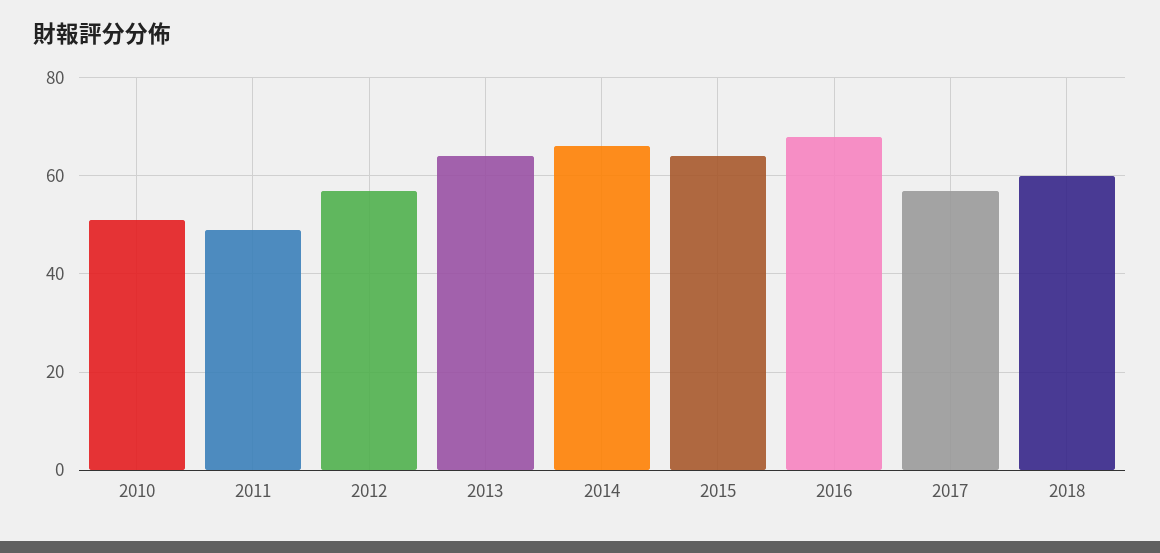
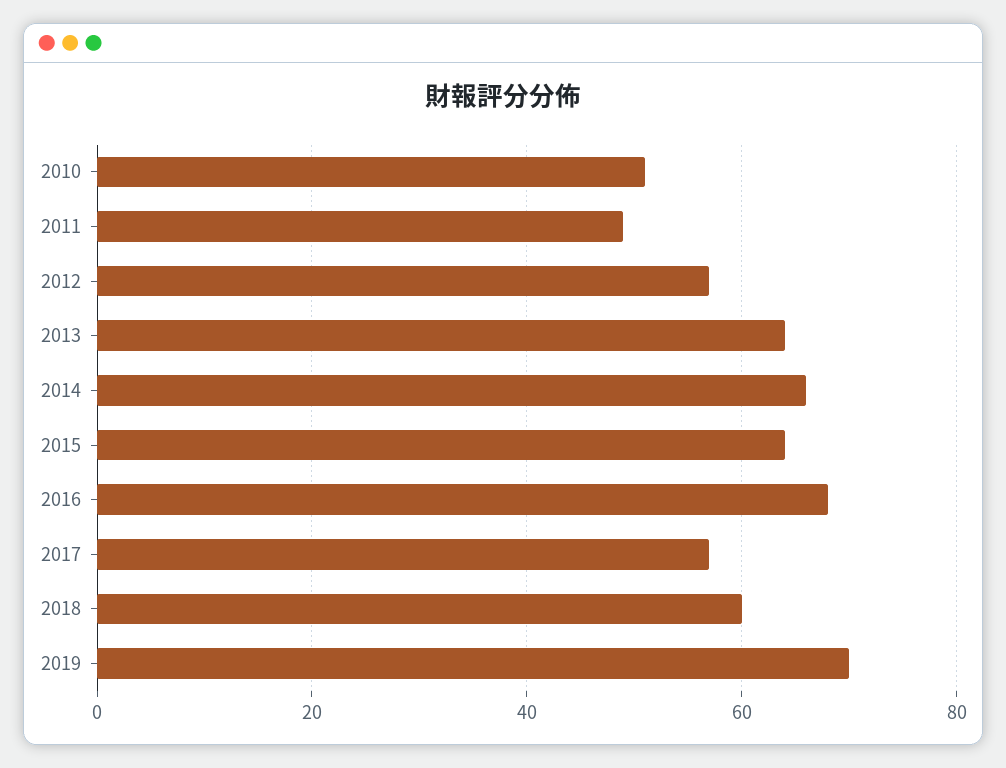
2019: none -> 70

